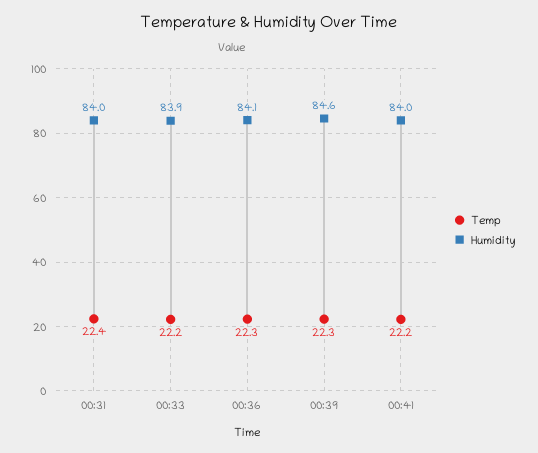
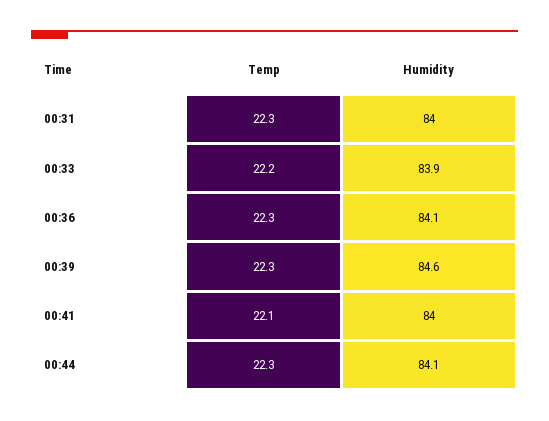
Temp, 00:31: 22.4 -> 22.3
Temp, 00:41: 22.2 -> 22.1
Temp, 00:44: none -> 22.3
Humidity, 00:44: none -> 84.1

